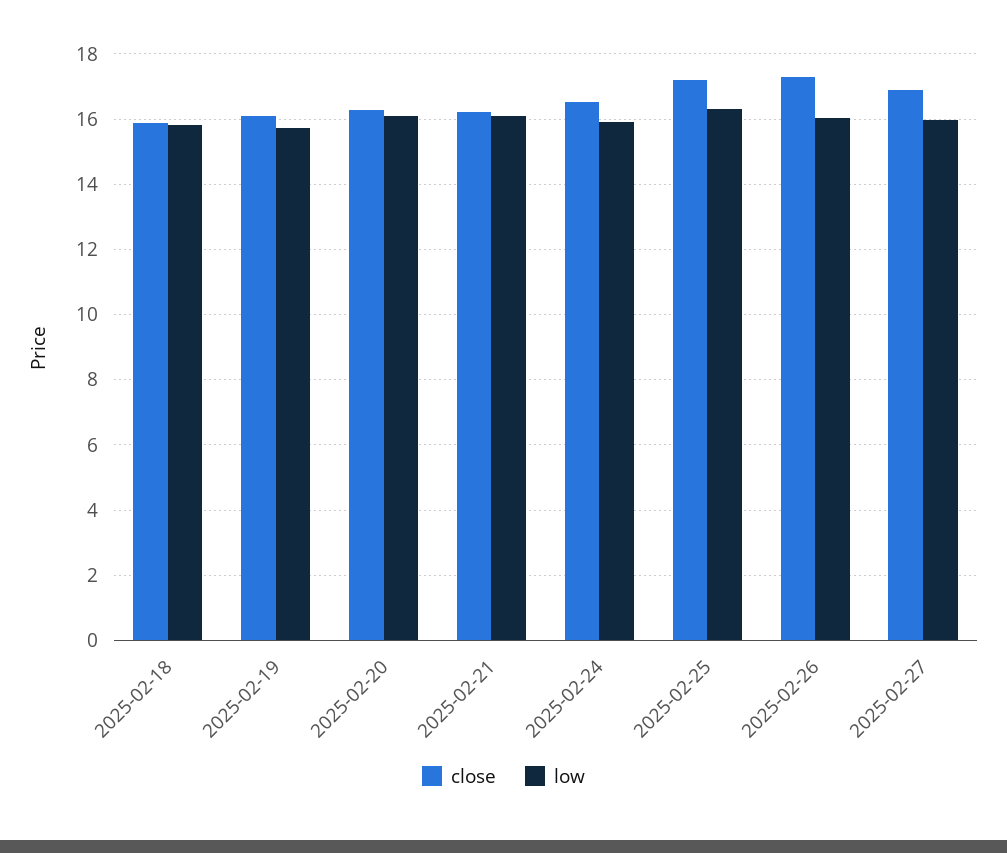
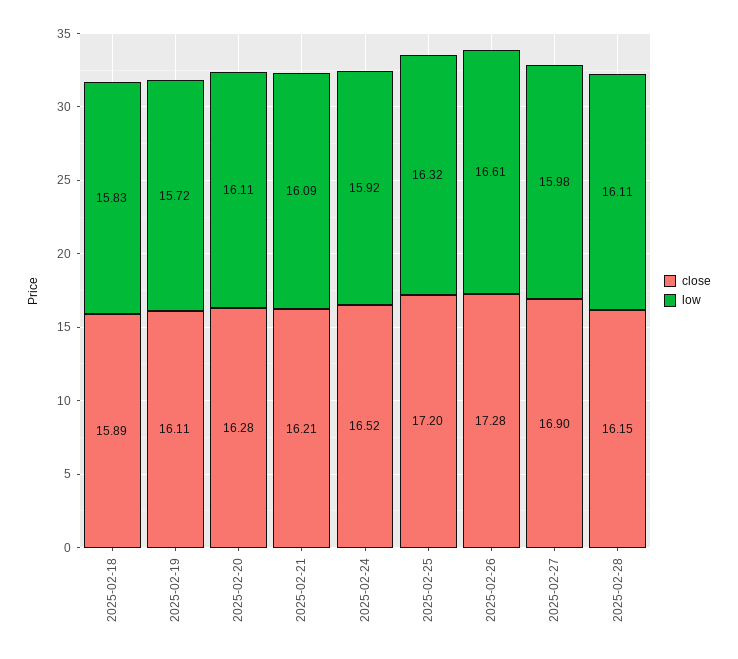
low, 2025-02-26: 16 -> 16.61
close, 2025-02-28: none -> 16.15
low, 2025-02-28: none -> 16.11

